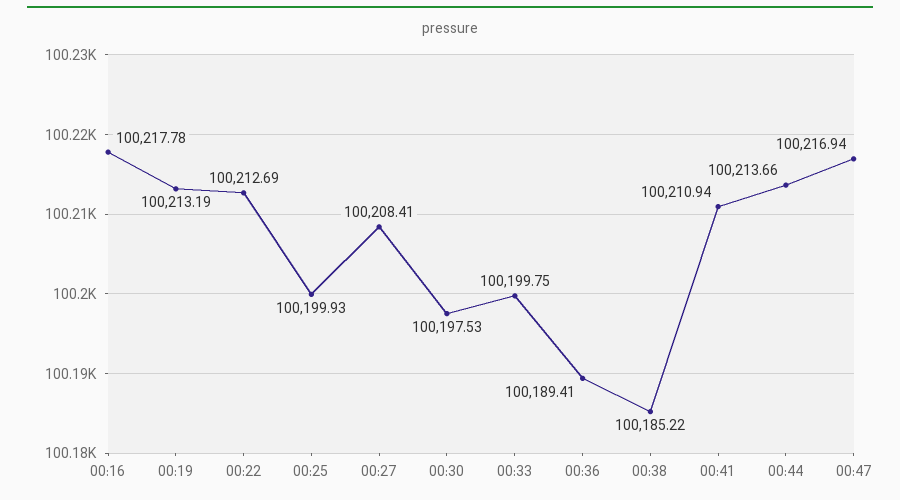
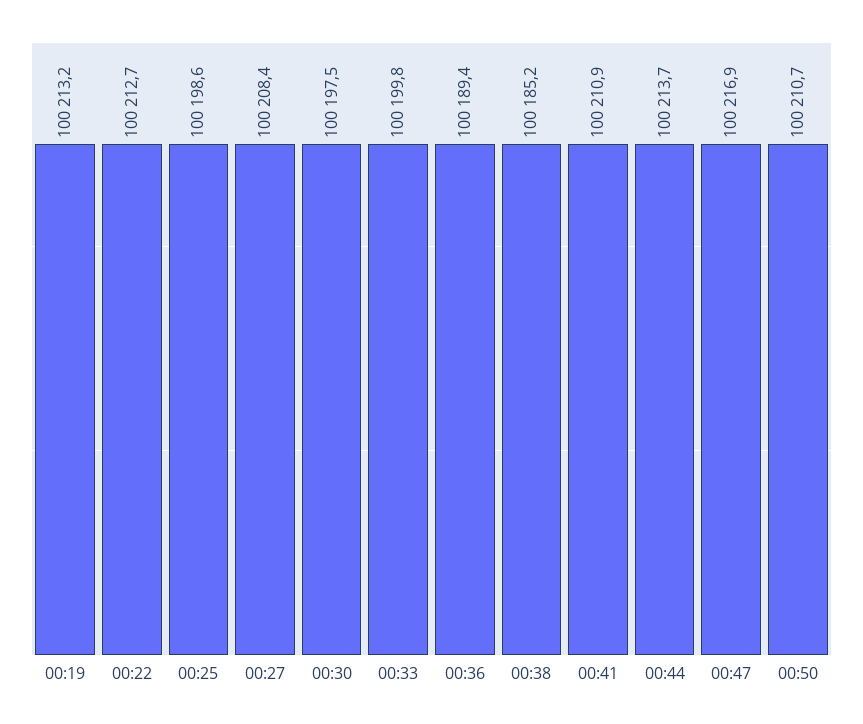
00:16: 100217.78 -> none
00:25: 100199.93 -> 100198.6
00:50: none -> 100210.7

